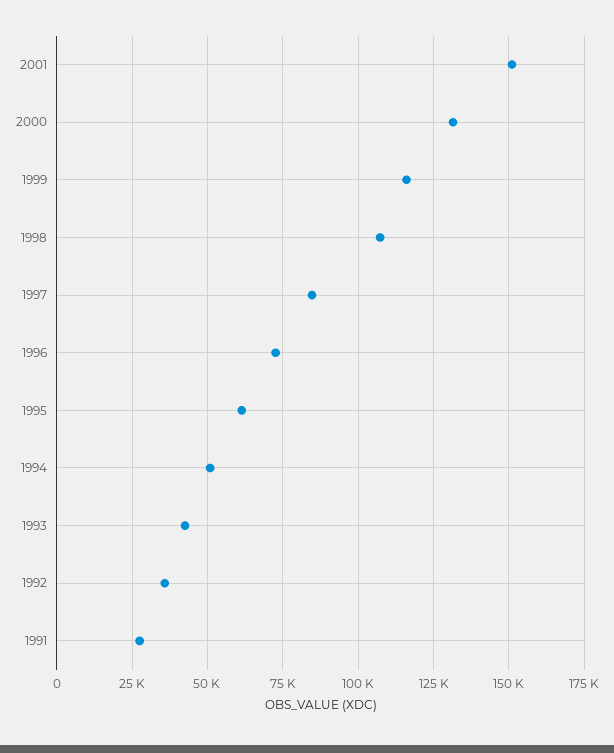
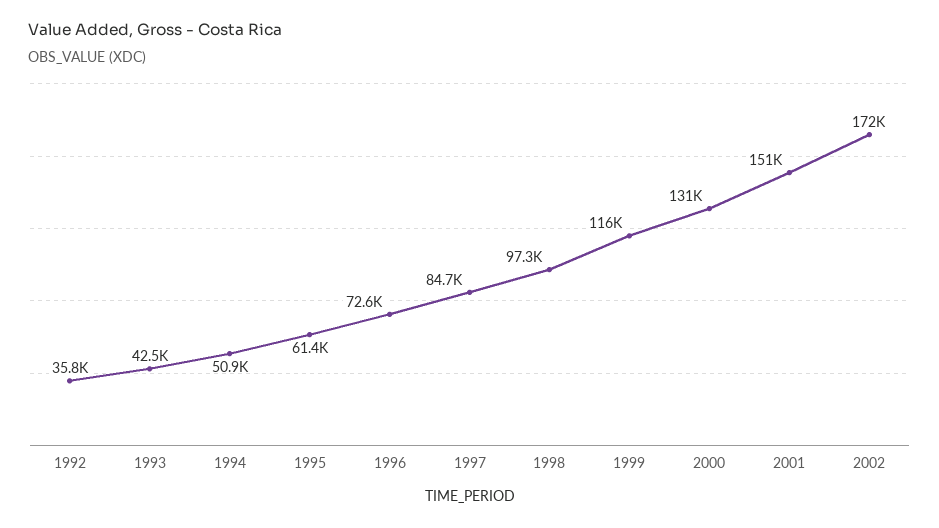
1998: 107500 -> 97300
1991: 27500 -> none
2002: none -> 172000

